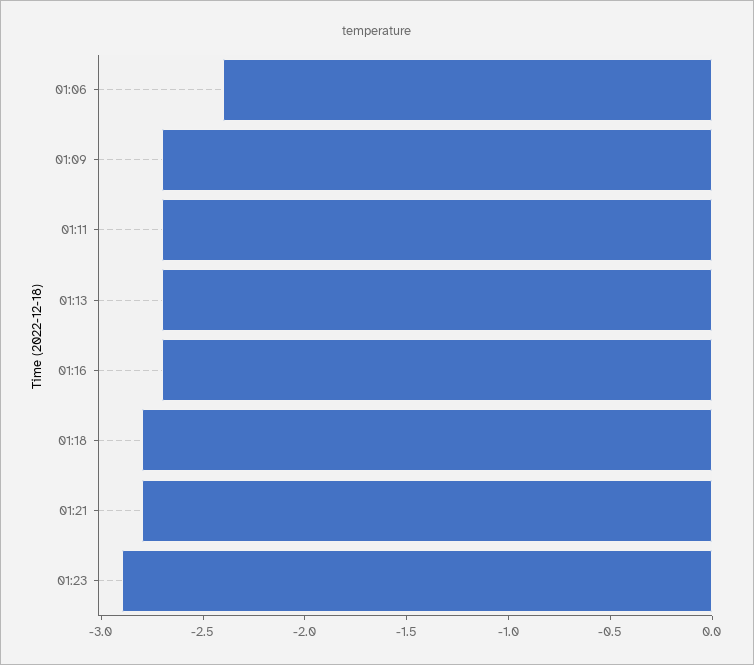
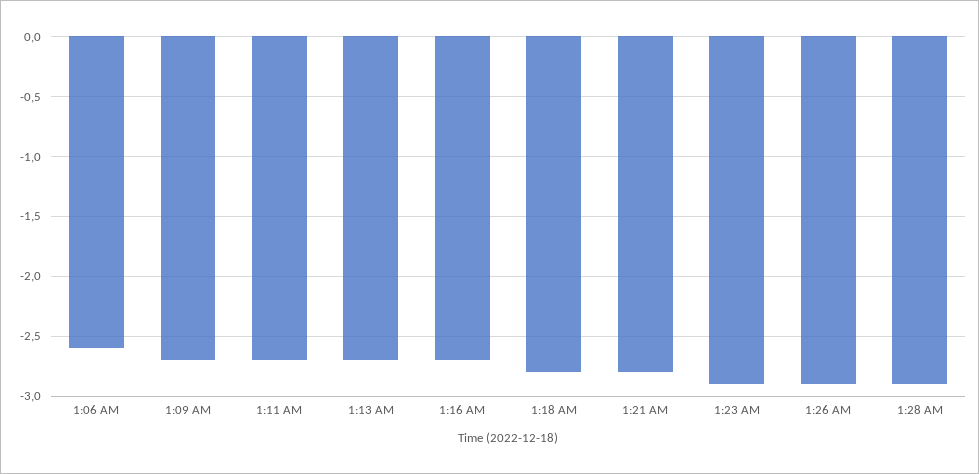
01:06: -2.4 -> -2.6
1:26 AM: none -> -2.9
1:28 AM: none -> -2.9

